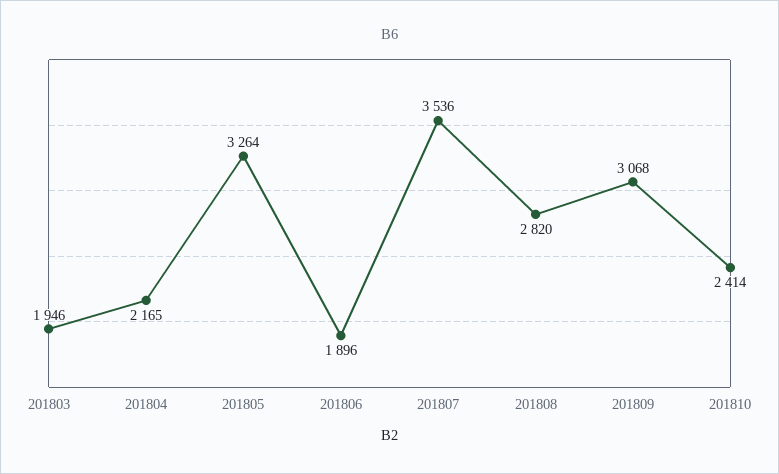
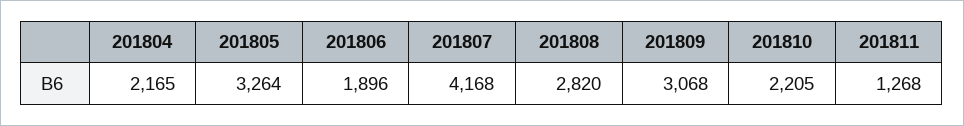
201803: 1946 -> none
201807: 3536 -> 4168
201810: 2414 -> 2205
201811: none -> 1268

